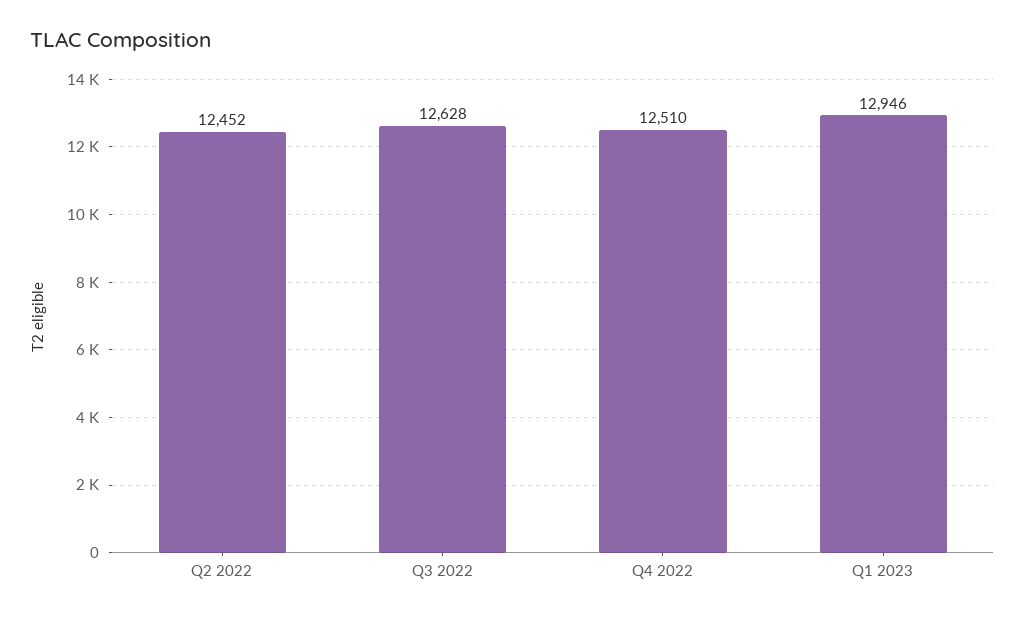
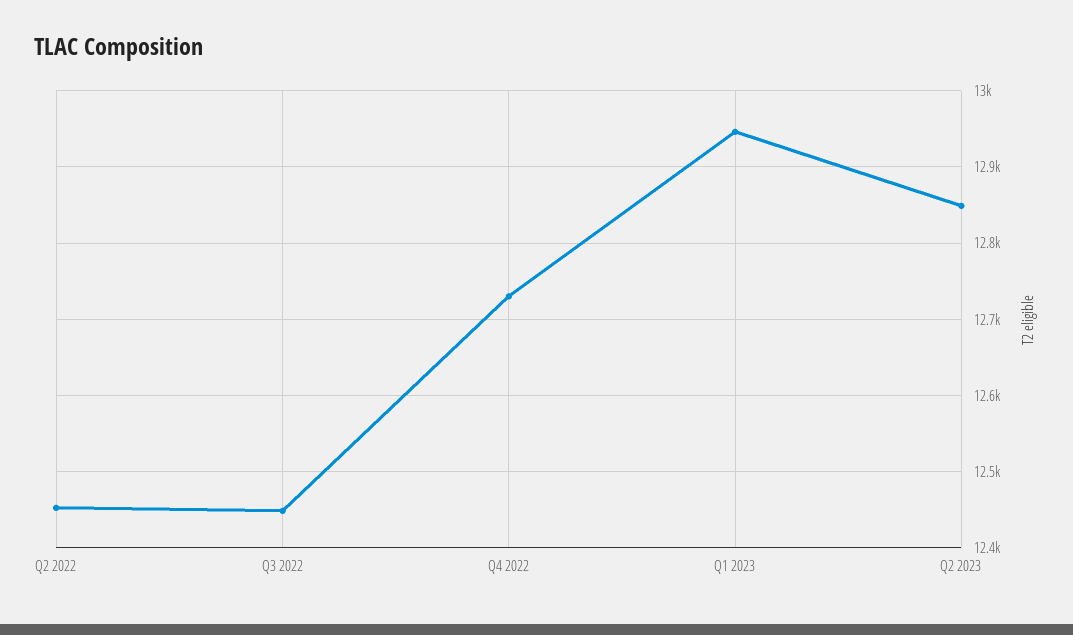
Q3 2022: 12628 -> 12450
Q4 2022: 12510 -> 12730
Q2 2023: none -> 12850

